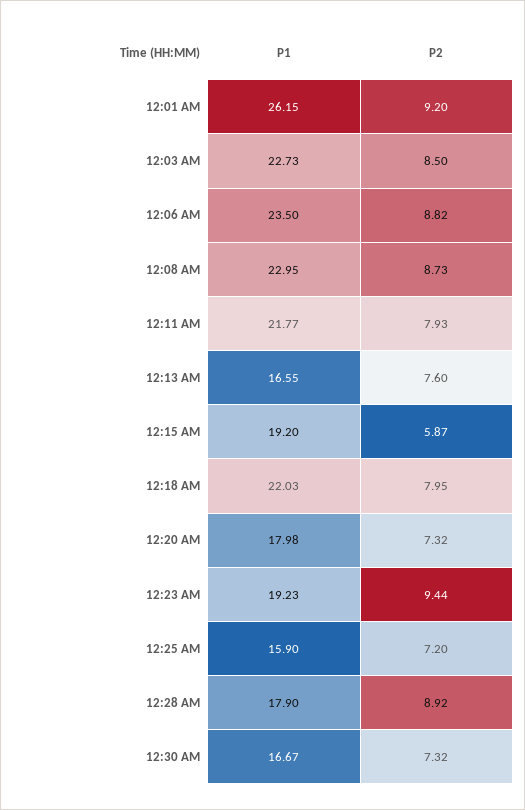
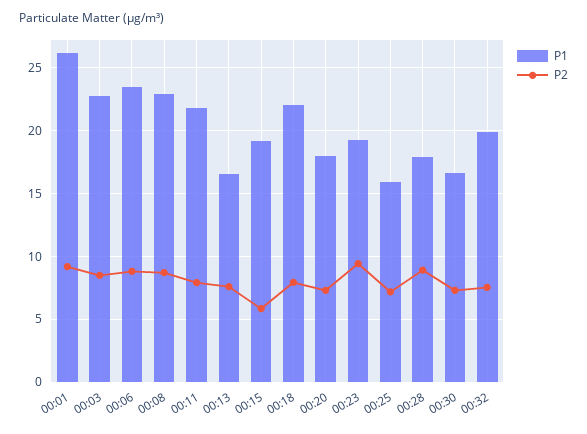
P1, 00:32: none -> 20
P2, 00:32: none -> 7.5

